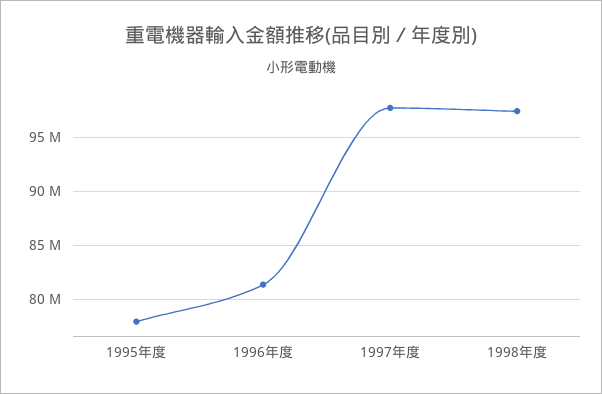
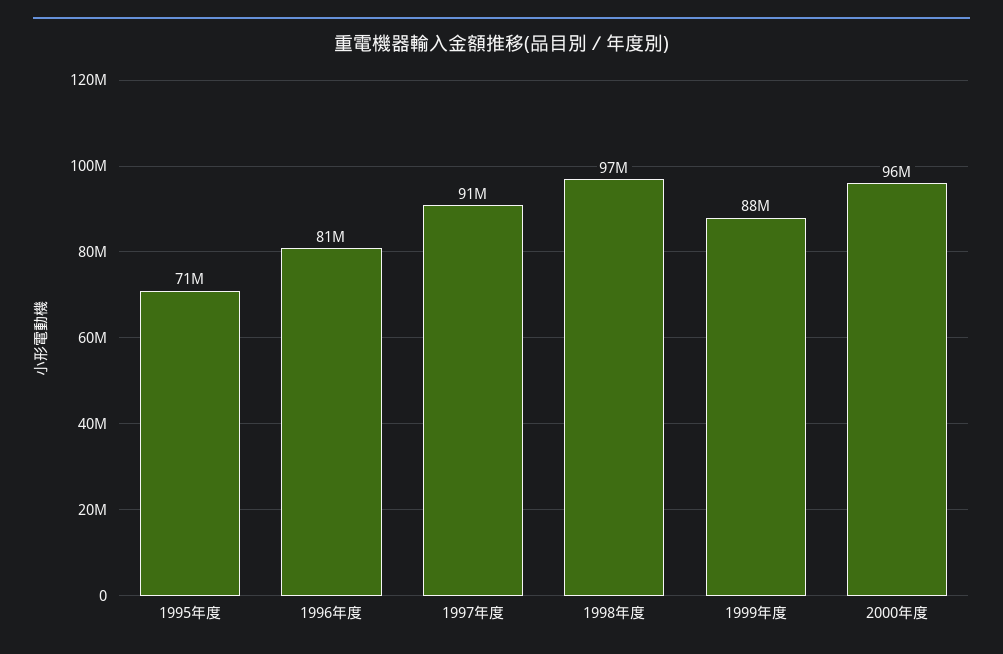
1995年度: 78000000 -> 71000000
1997年度: 98000000 -> 91000000
1999年度: none -> 88000000
2000年度: none -> 96000000

